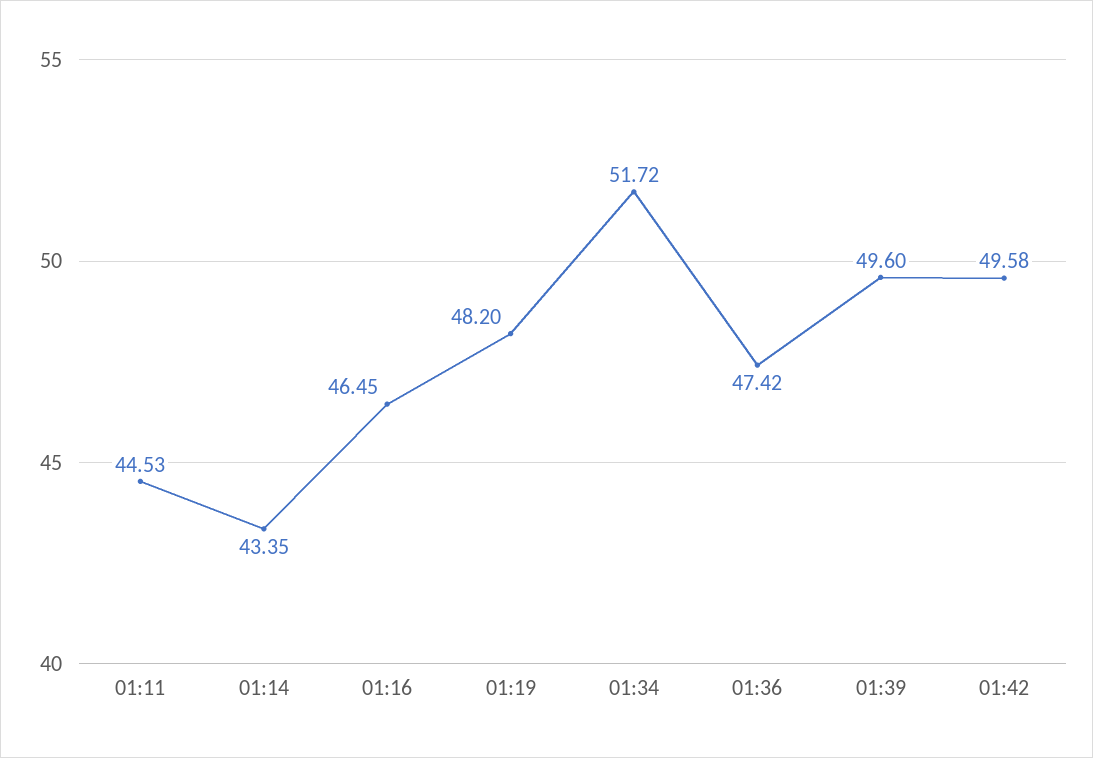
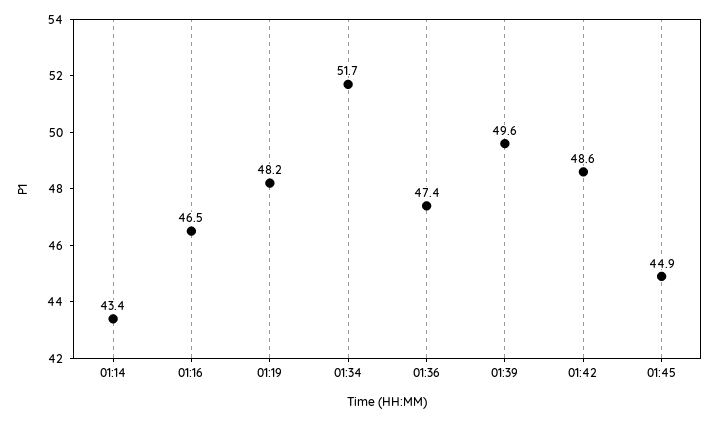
01:11: 44.53 -> none
01:42: 49.58 -> 48.6
01:45: none -> 44.9

